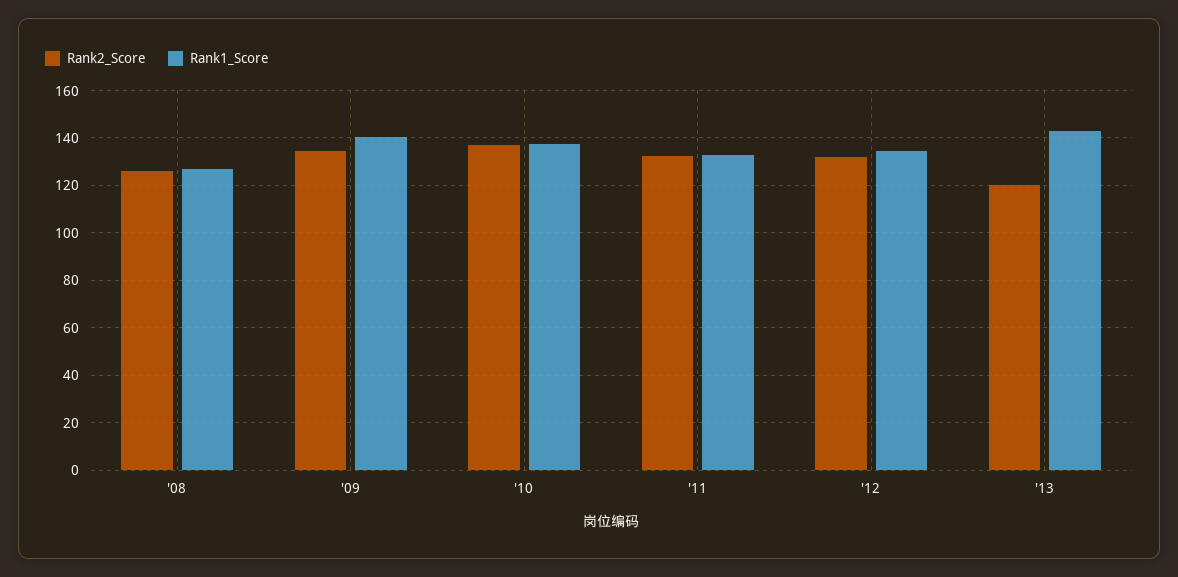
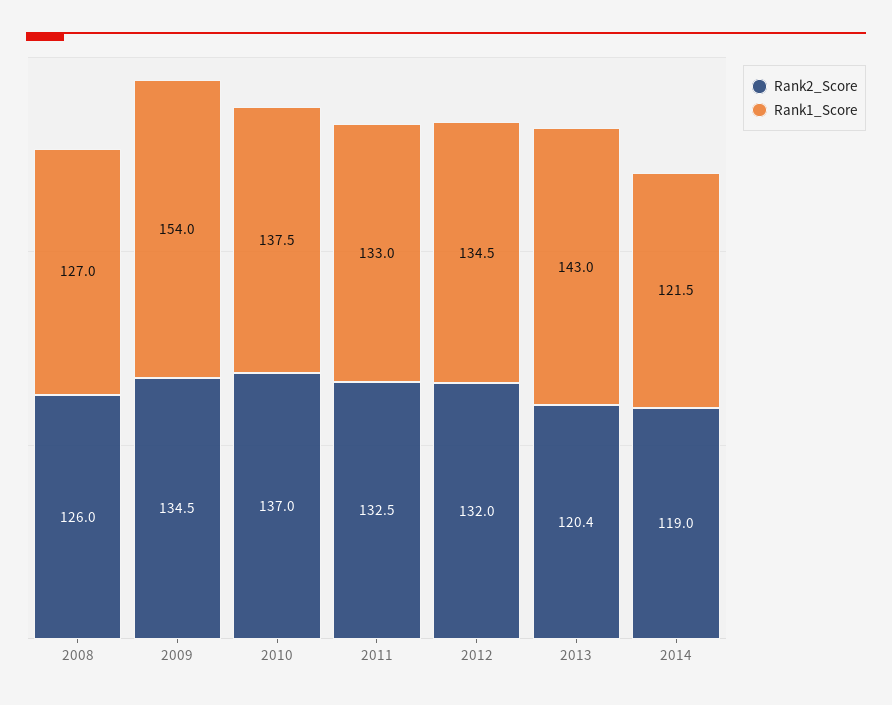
Rank1_Score, '09: 140 -> 154
Rank2_Score, 2014: none -> 119
Rank1_Score, 2014: none -> 121.5

